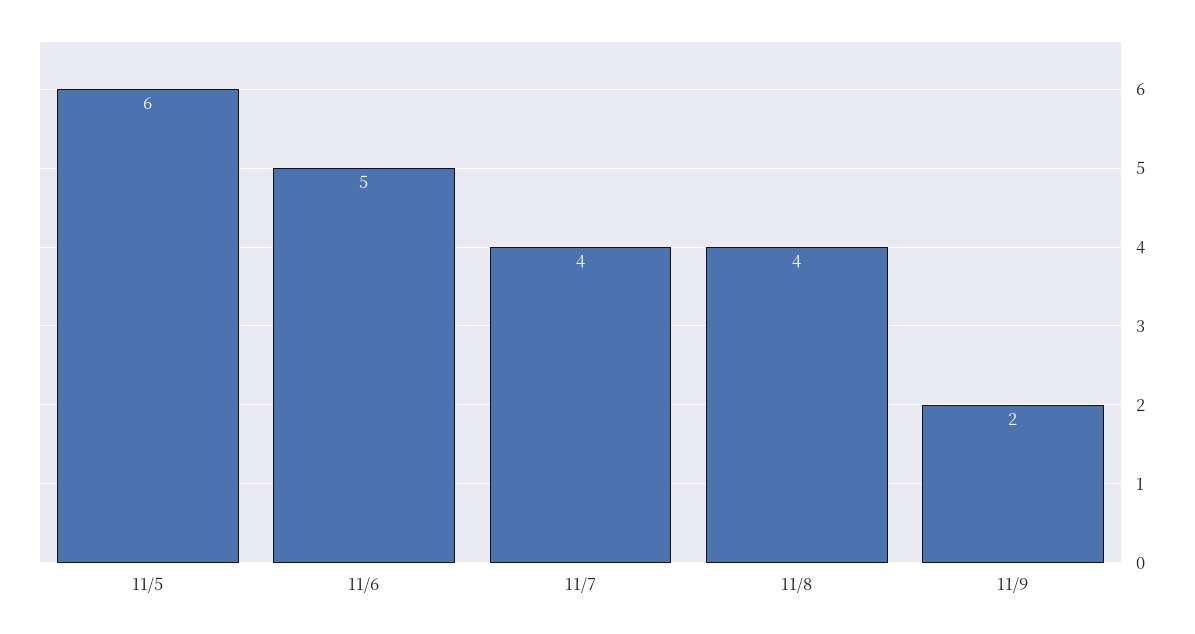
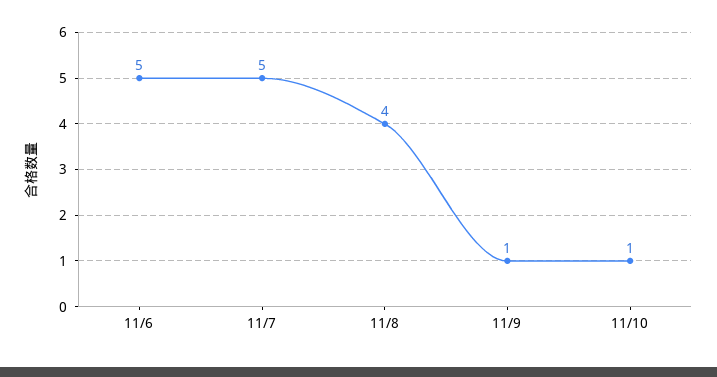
11/5: 6 -> none
11/7: 4 -> 5
11/9: 2 -> 1
11/10: none -> 1

